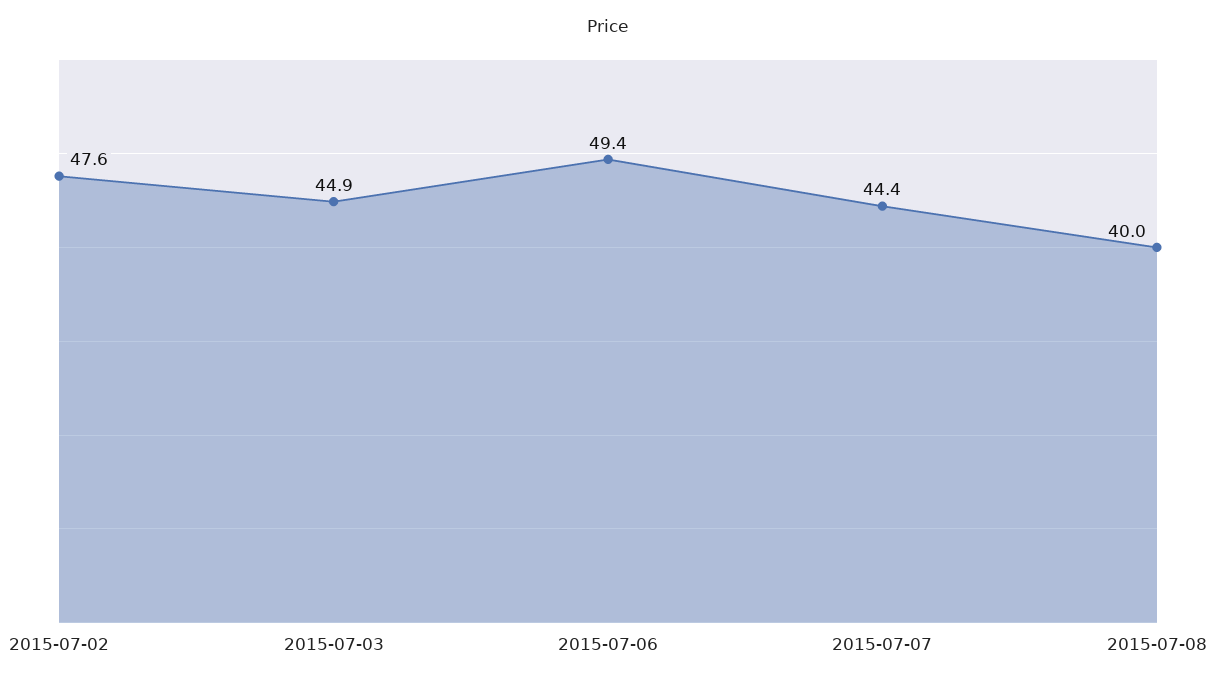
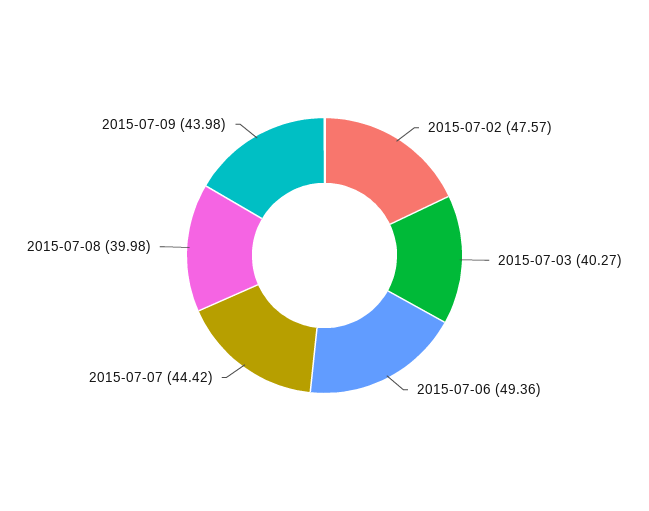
2015-07-03: 44.9 -> 40.27
2015-07-09: none -> 43.98

